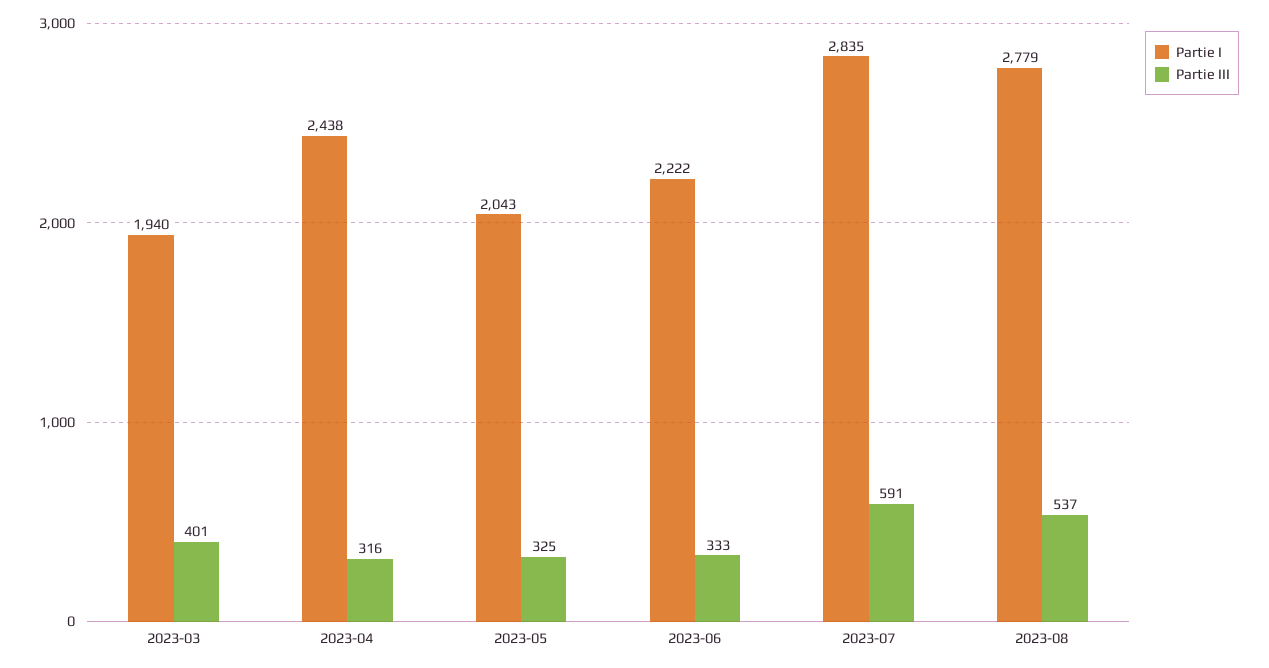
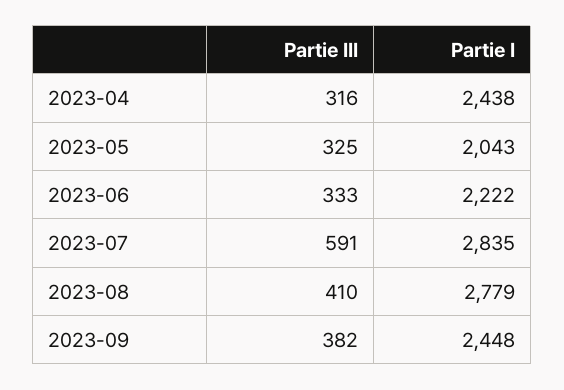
Partie I, 2023-03: 1940 -> none
Partie III, 2023-03: 401 -> none
Partie III, 2023-08: 537 -> 410
Partie III, 2023-09: none -> 382
Partie I, 2023-09: none -> 2448

